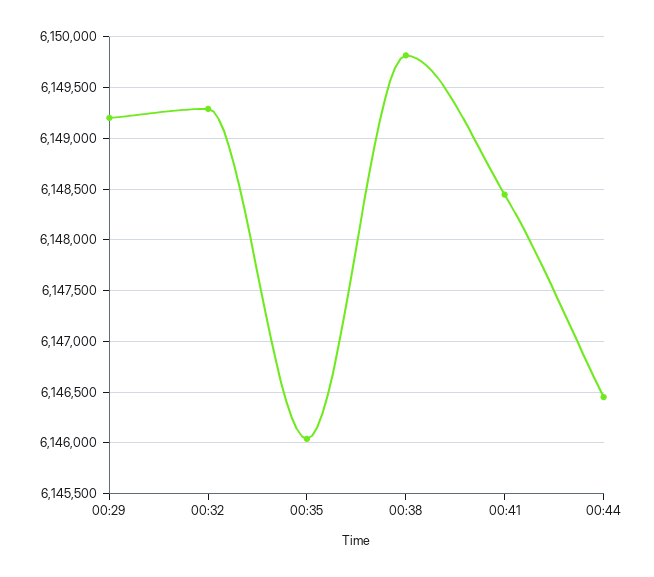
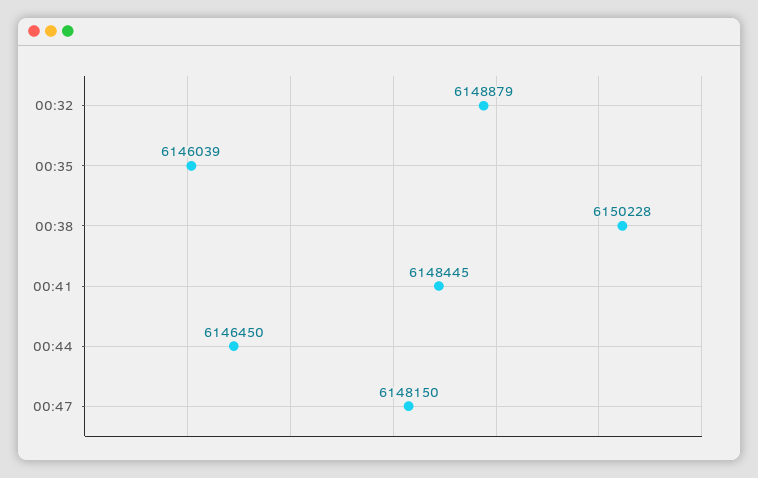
00:29: 6149200 -> none
00:32: 6149300 -> 6148879
00:38: 6149800 -> 6150228
00:47: none -> 6148150

